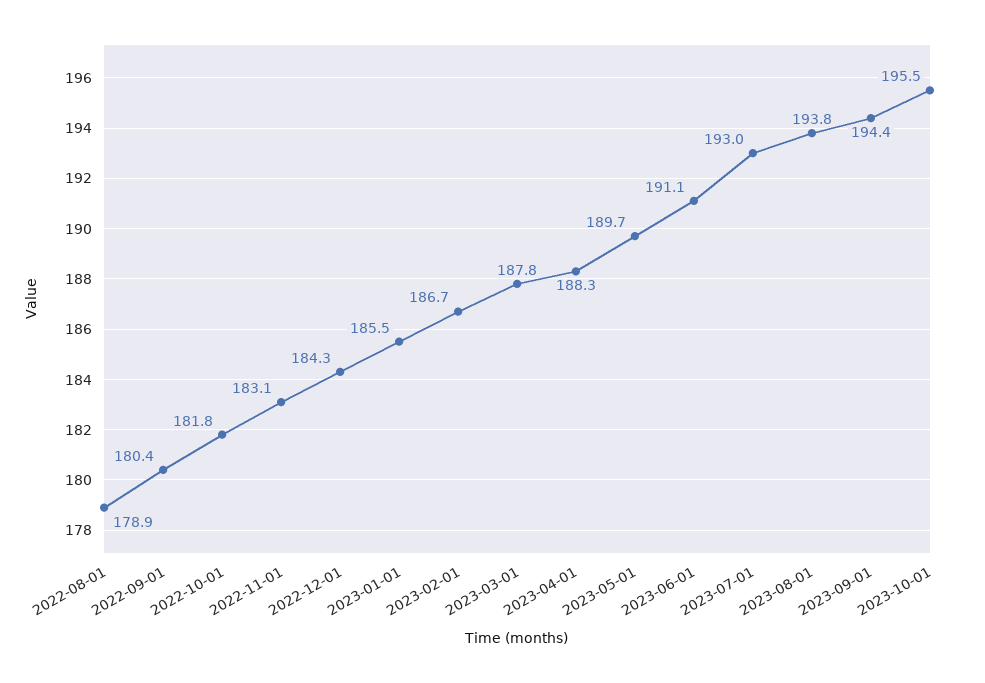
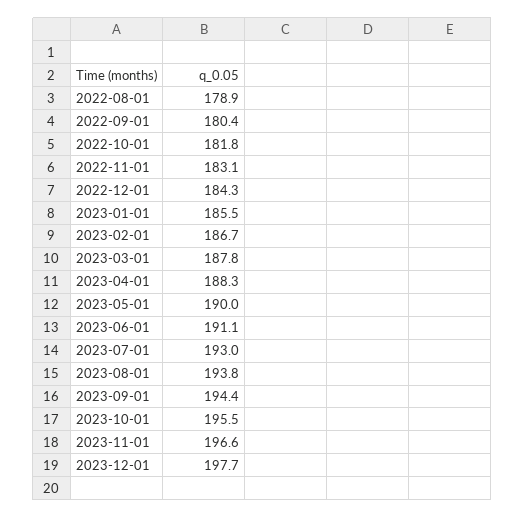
2023-05-01: 189.7 -> 190
2023-11-01: none -> 196.6
2023-12-01: none -> 197.7

